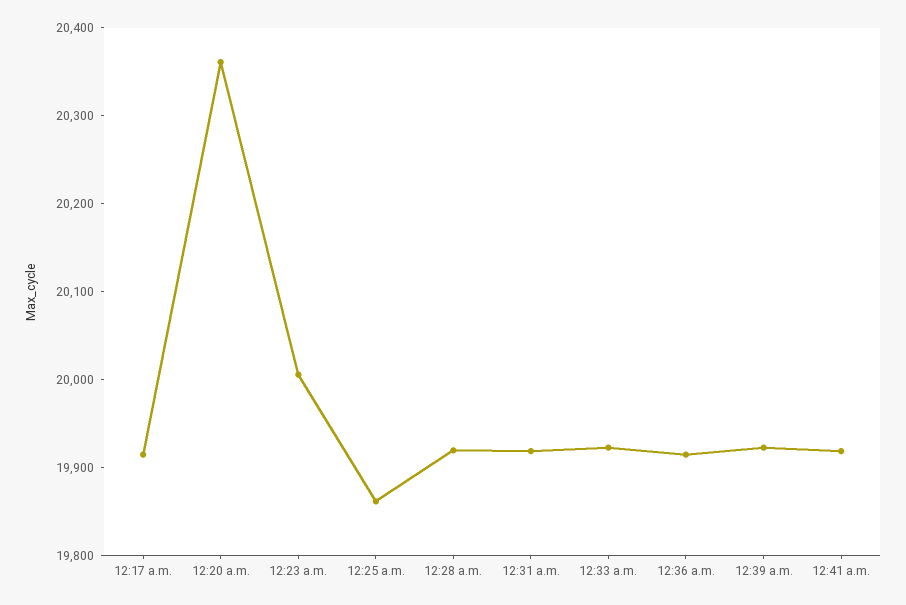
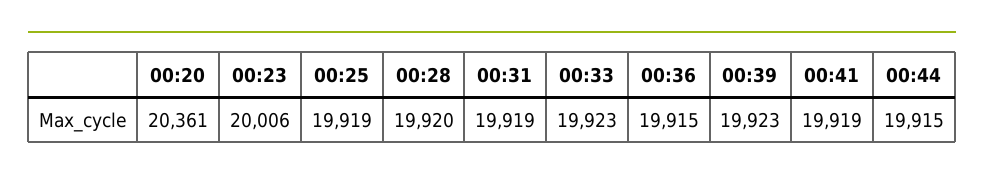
12:17 a.m.: 19920 -> none
12:25 a.m.: 19860 -> 19919
00:44: none -> 19915

